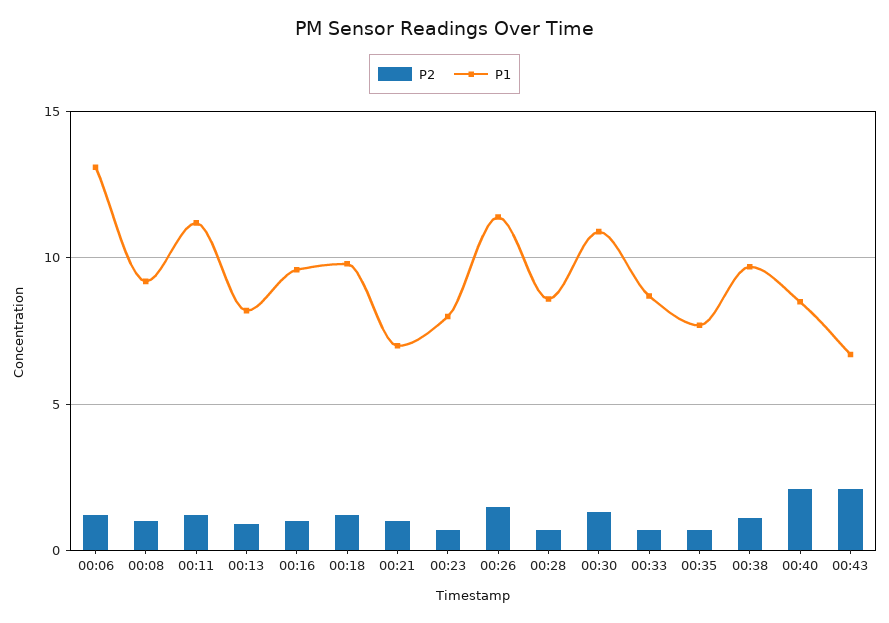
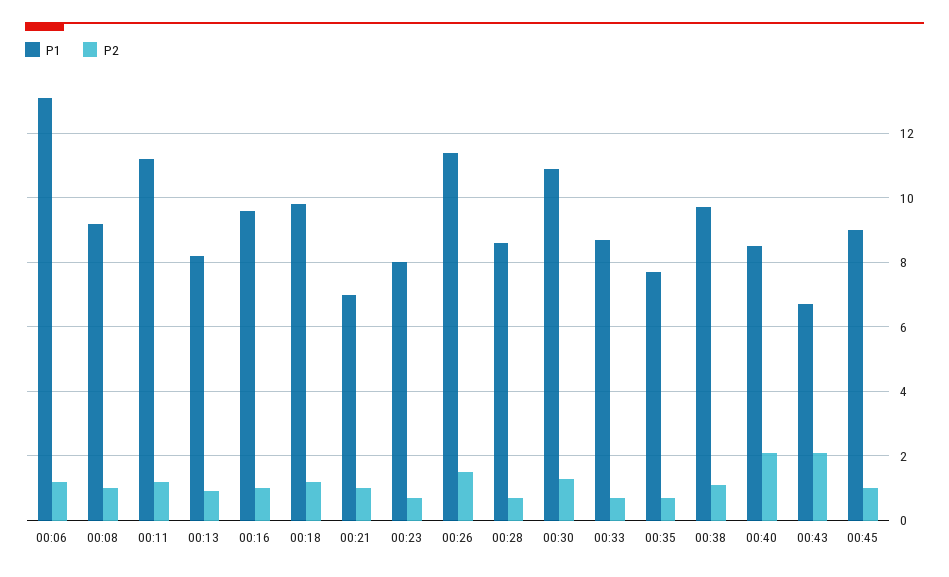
P1, 00:45: none -> 9
P2, 00:45: none -> 1

